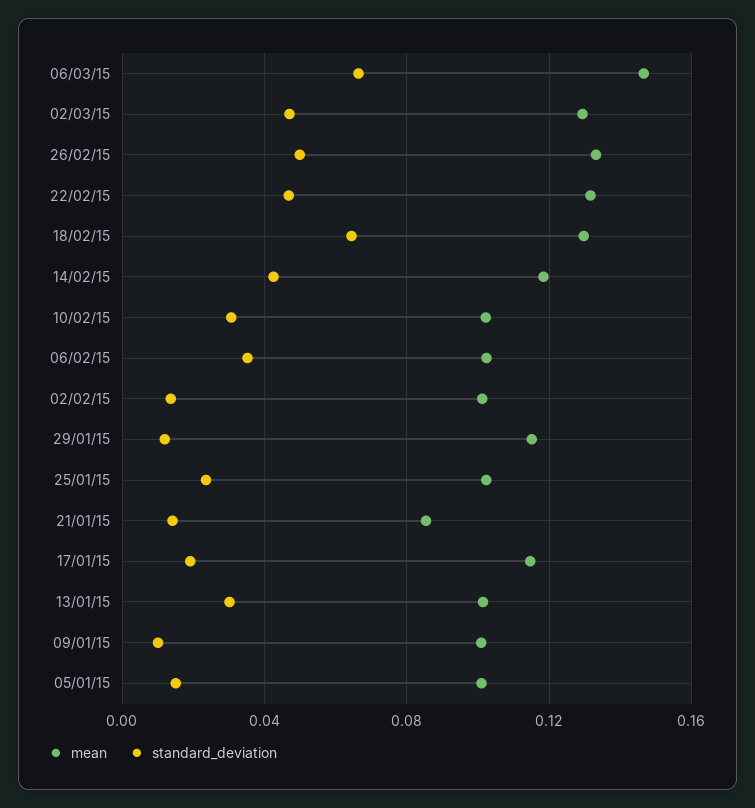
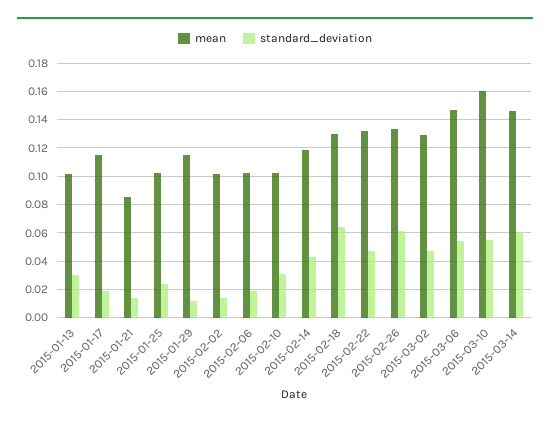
standard_deviation, 06/03/15: 0.065 -> 0.055
standard_deviation, 26/02/15: 0.05 -> 0.06
standard_deviation, 06/02/15: 0.035 -> 0.02
mean, 09/01/15: 0.1 -> none
standard_deviation, 09/01/15: 0.01 -> none
mean, 05/01/15: 0.1 -> none
standard_deviation, 05/01/15: 0.015 -> none
mean, 2015-03-10: none -> 0.16
standard_deviation, 2015-03-10: none -> 0.055
mean, 2015-03-14: none -> 0.145
standard_deviation, 2015-03-14: none -> 0.06

